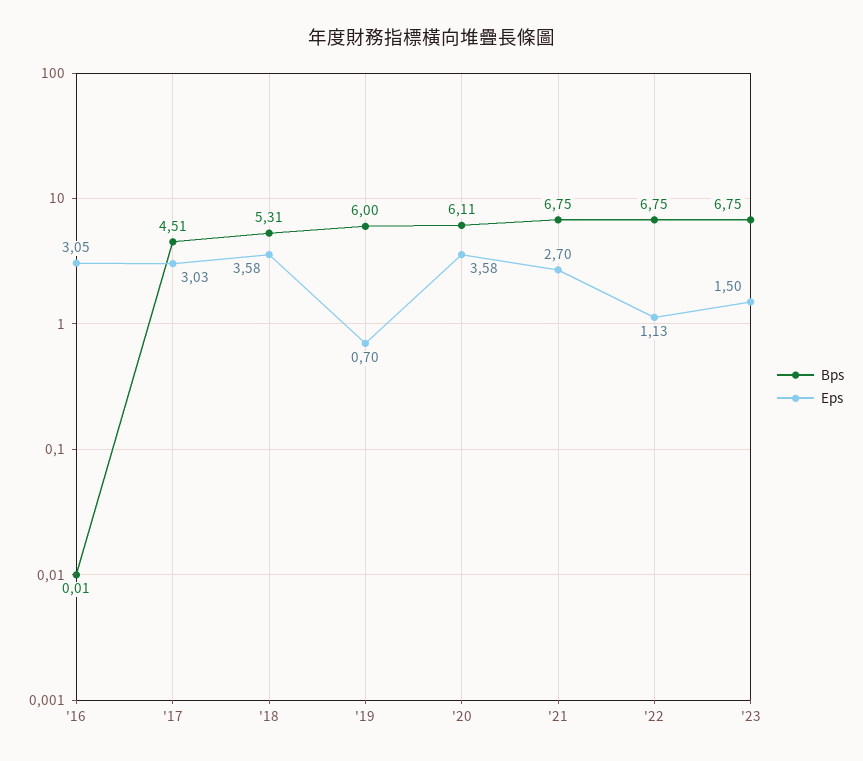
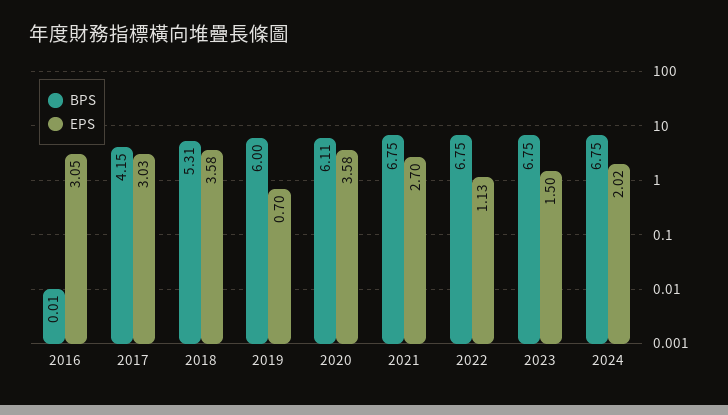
Bps, '17: 4.51 -> 4.15
Bps, 2024: none -> 6.75
Eps, 2024: none -> 2.02

